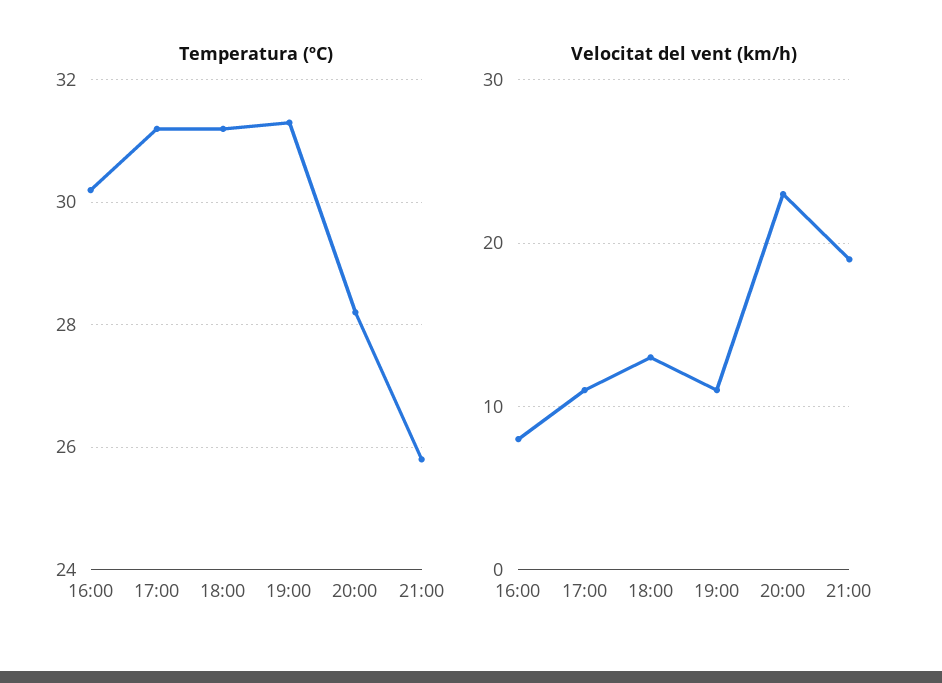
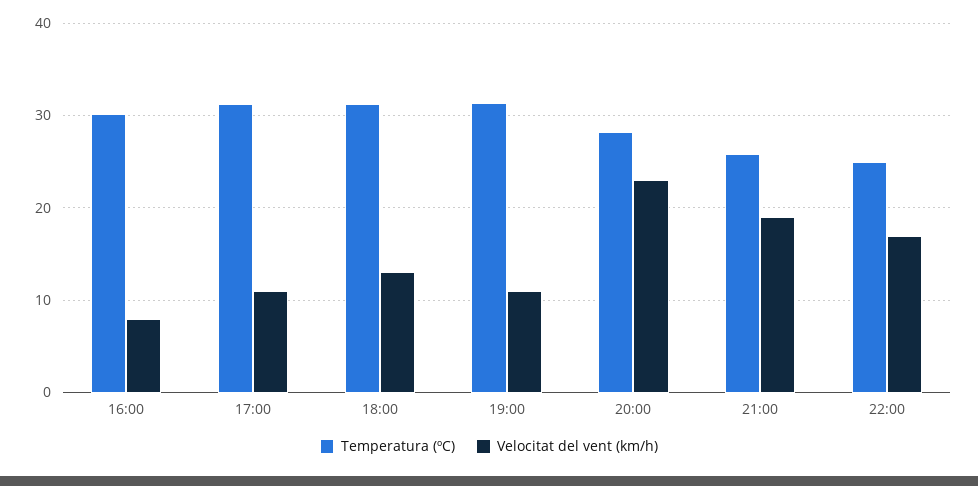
Temperatura (ºC), 22:00: none -> 25
Velocitat del vent (km/h), 22:00: none -> 17

